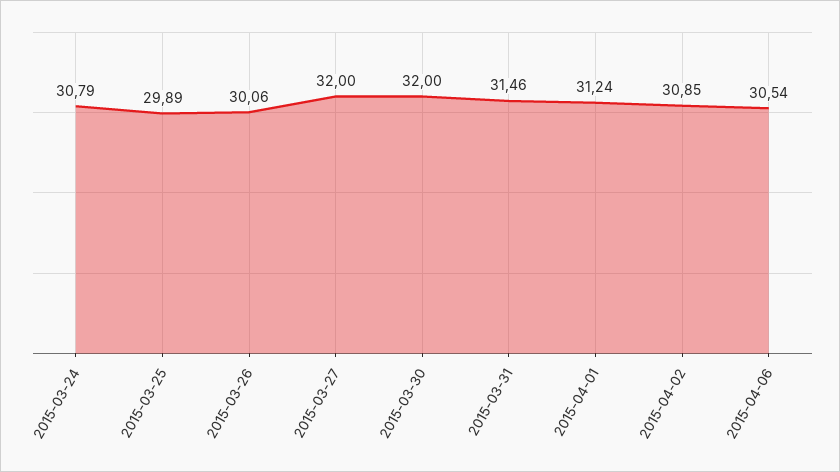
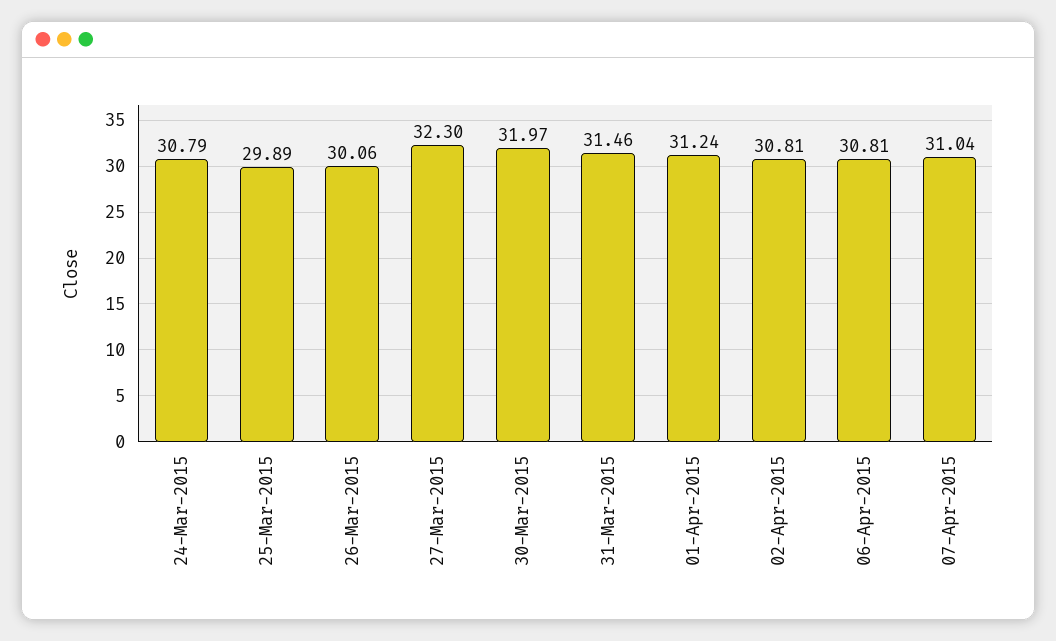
2015-03-27: 32 -> 32.3
2015-03-30: 32 -> 31.97
2015-04-02: 30.85 -> 30.81
2015-04-06: 30.54 -> 30.81
07-Apr-2015: none -> 31.04

